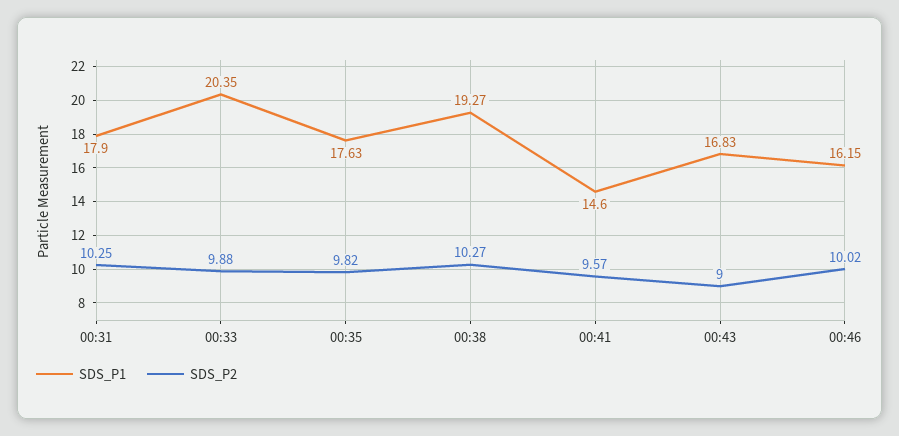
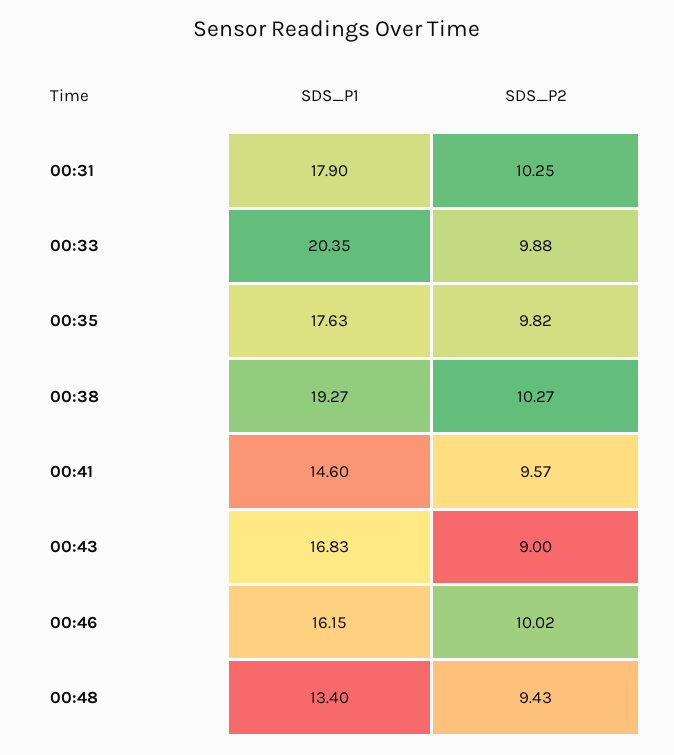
SDS_P1, 00:48: none -> 13.4
SDS_P2, 00:48: none -> 9.43

